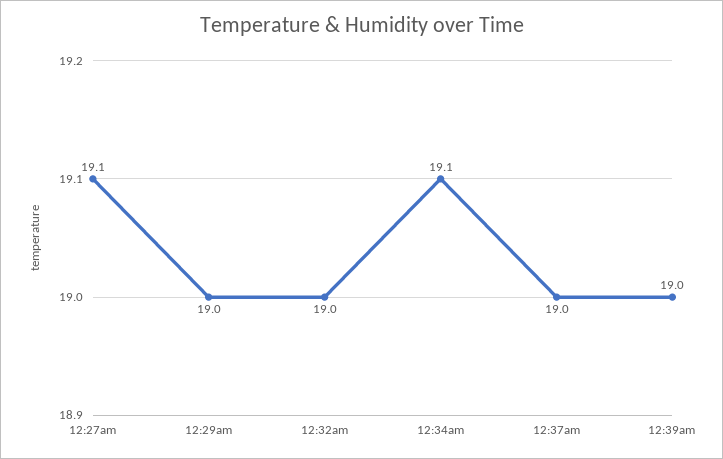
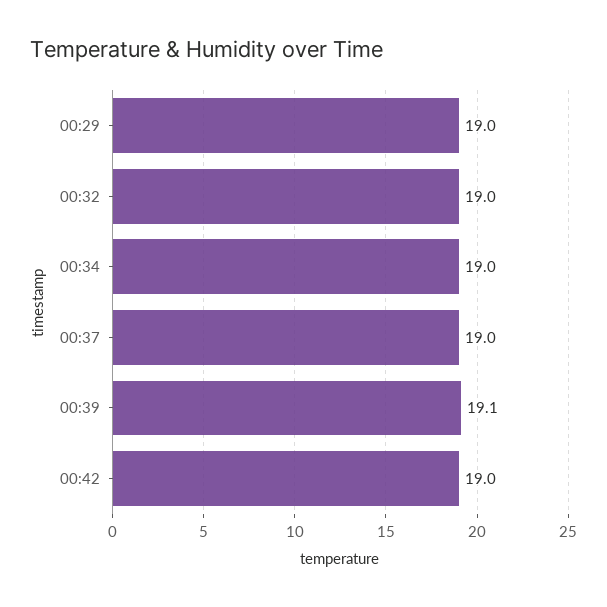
12:27am: 19.1 -> none
12:34am: 19.1 -> 19
12:39am: 19 -> 19.1
00:42: none -> 19

